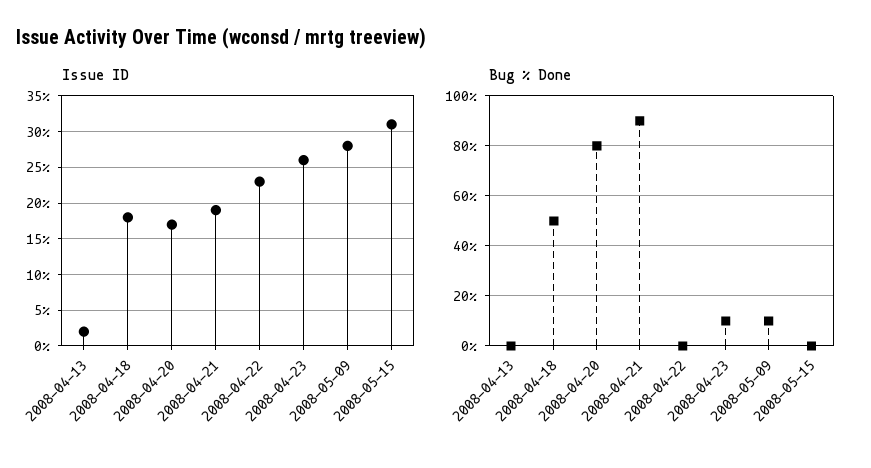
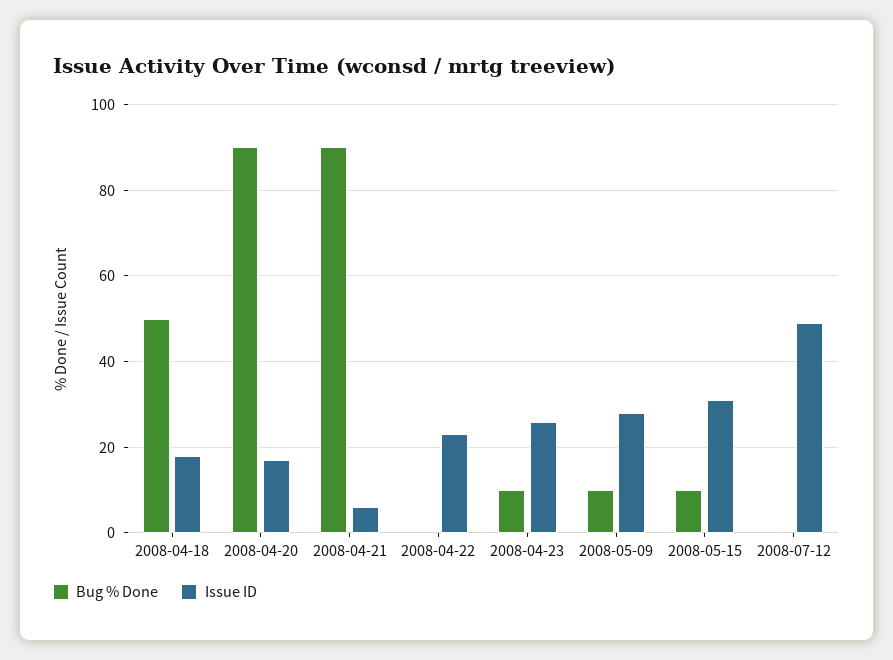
Issue ID, 2008-04-13: 2 -> none
Issue ID, 2008-04-21: 19 -> 5
Bug % Done, 2008-04-13: 0 -> none
Bug % Done, 2008-04-20: 80 -> 90
Bug % Done, 2008-05-15: 0 -> 10
Bug % Done, 2008-07-12: none -> 0
Issue ID, 2008-07-12: none -> 50

